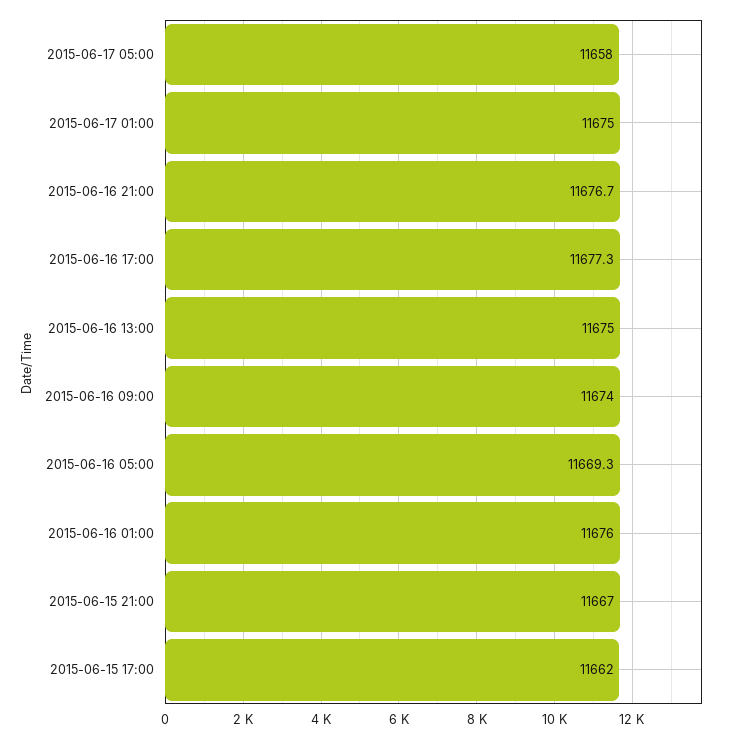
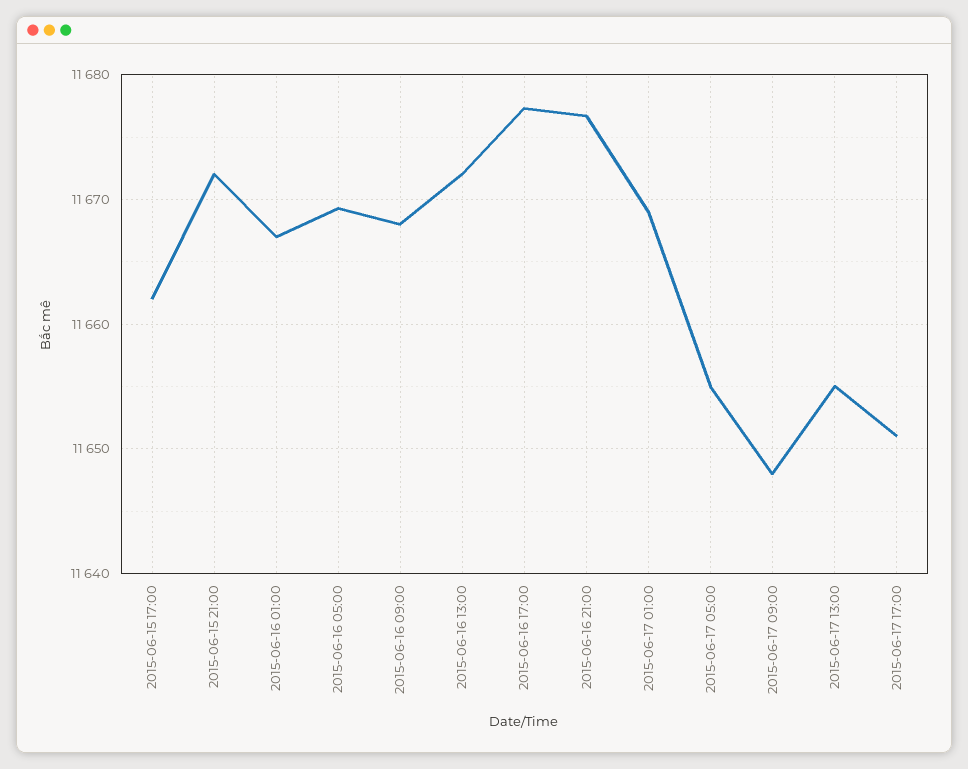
2015-06-17 05:00: 11658 -> 11655
2015-06-17 01:00: 11675 -> 11669
2015-06-16 13:00: 11675 -> 11672
2015-06-16 09:00: 11674 -> 11668
2015-06-16 01:00: 11676 -> 11667
2015-06-15 21:00: 11667 -> 11672
2015-06-17 09:00: none -> 11648
2015-06-17 13:00: none -> 11655
2015-06-17 17:00: none -> 11651

